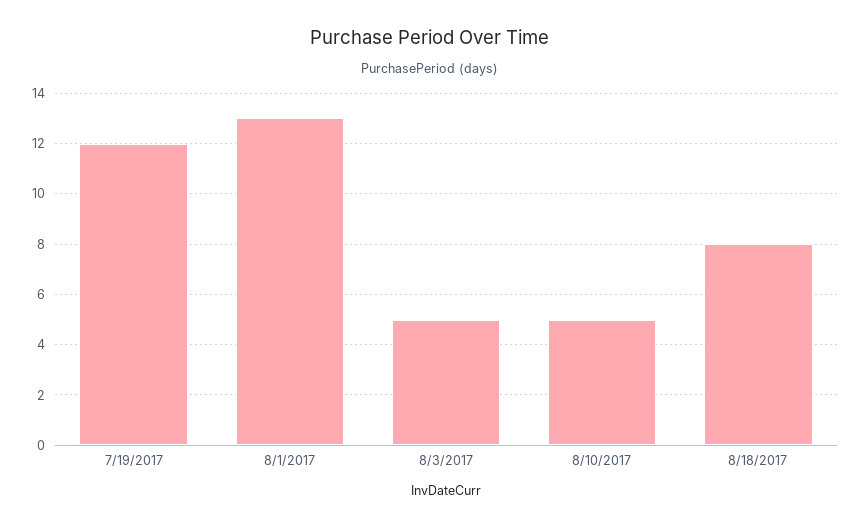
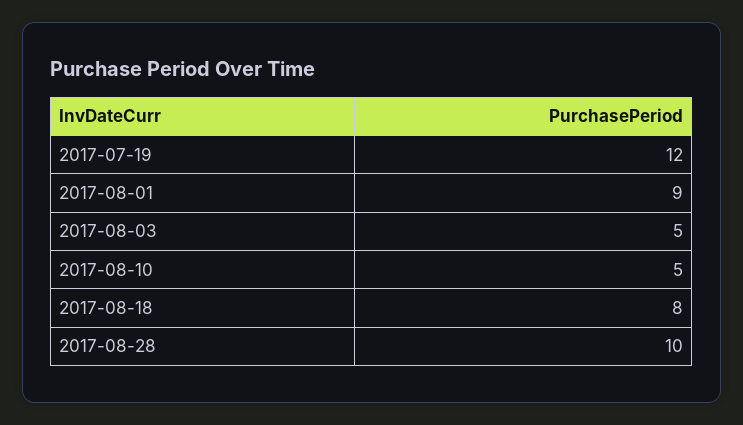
8/1/2017: 13 -> 9
2017-08-28: none -> 10

